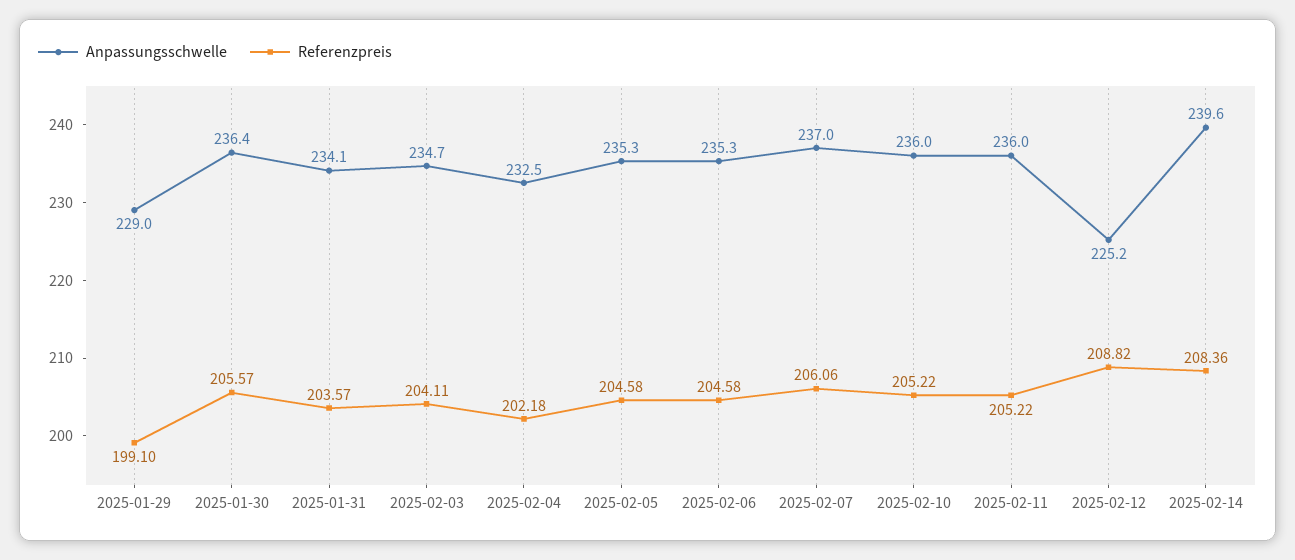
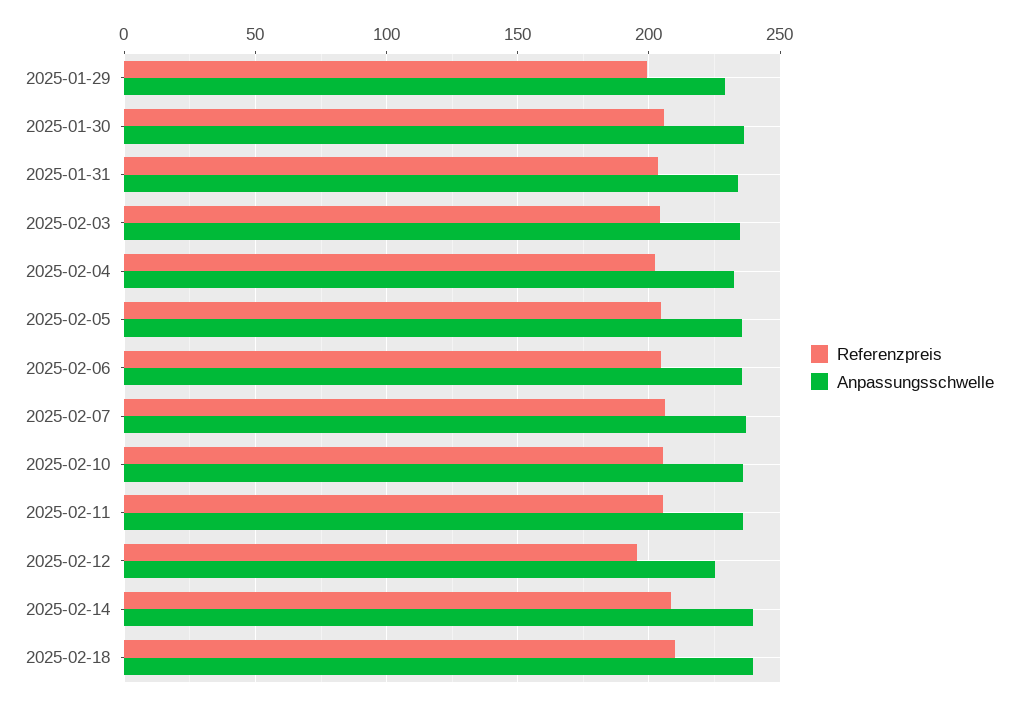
Referenzpreis, 2025-02-12: 208.82 -> 195
Referenzpreis, 2025-02-18: none -> 210
Anpassungsschwelle, 2025-02-18: none -> 240

